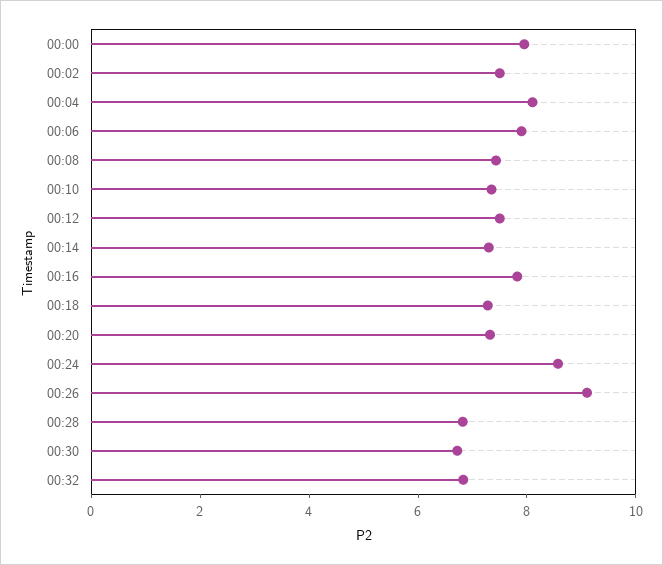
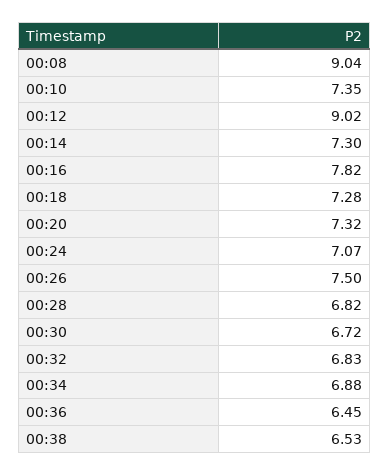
00:00: 8 -> none
00:02: 7.5 -> none
00:04: 8 -> none
00:06: 8 -> none
00:08: 7.5 -> 9.04
00:12: 7.5 -> 9.02
00:24: 8.5 -> 7.07
00:26: 9 -> 7.5
00:34: none -> 6.88
00:36: none -> 6.45
00:38: none -> 6.53

